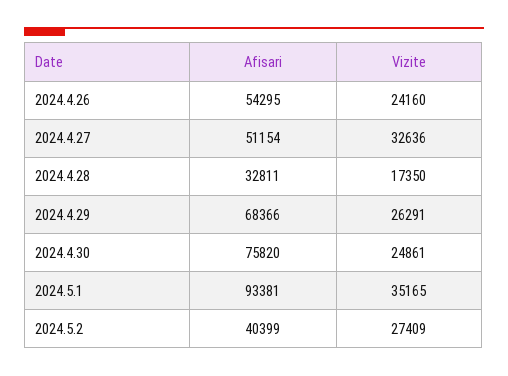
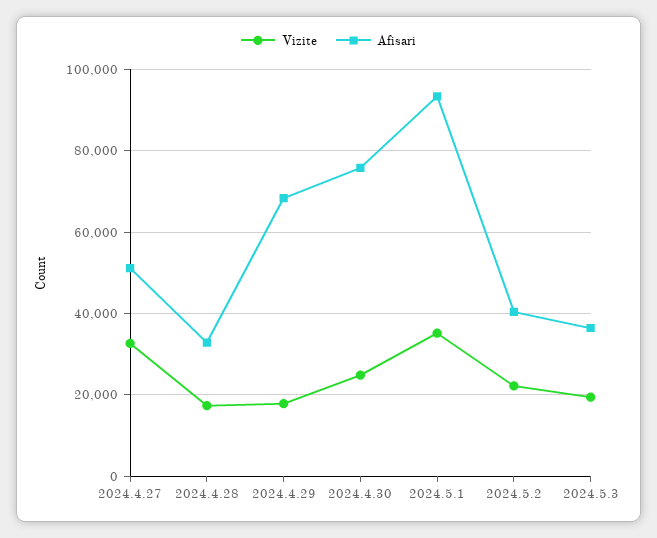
Afisari, 2024.4.26: 54295 -> none
Vizite, 2024.4.26: 24160 -> none
Vizite, 2024.4.29: 26291 -> 18000
Vizite, 2024.5.2: 27409 -> 22000
Vizite, 2024.5.3: none -> 20000
Afisari, 2024.5.3: none -> 36000

